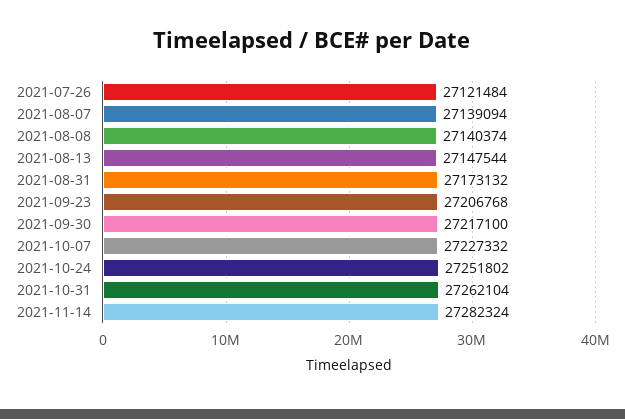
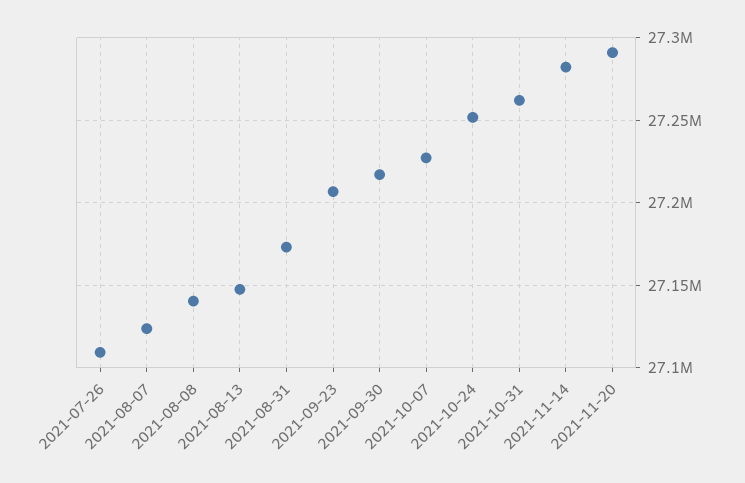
2021-07-26: 27121484 -> 27110000
2021-08-07: 27139094 -> 27125000
2021-11-20: none -> 27290000

